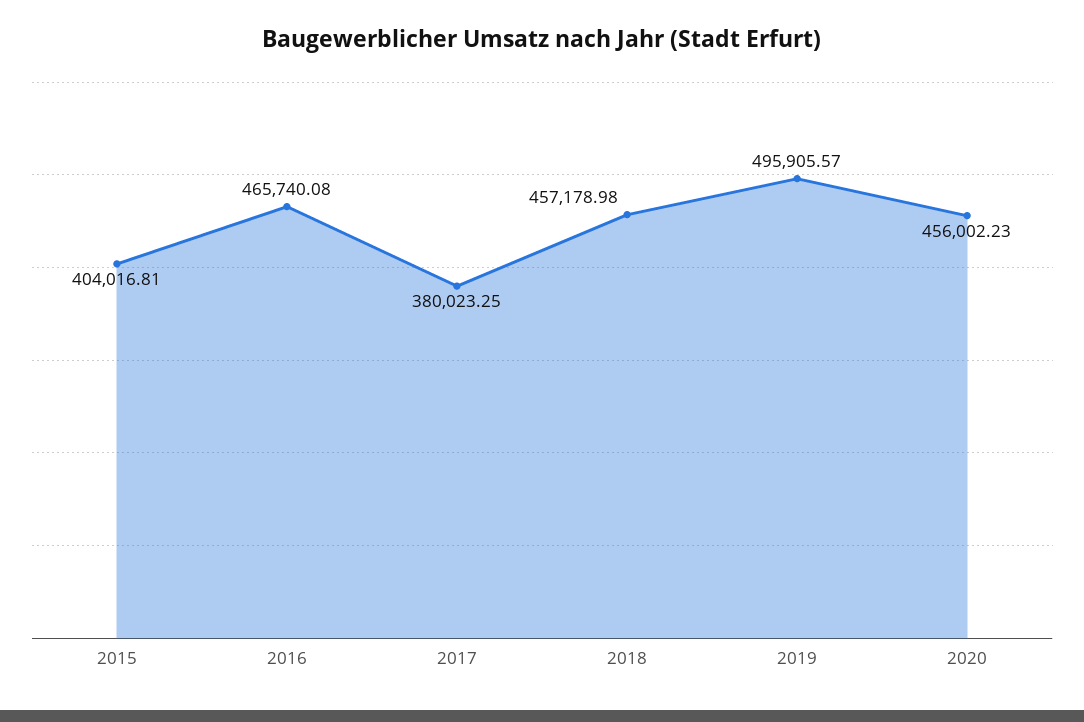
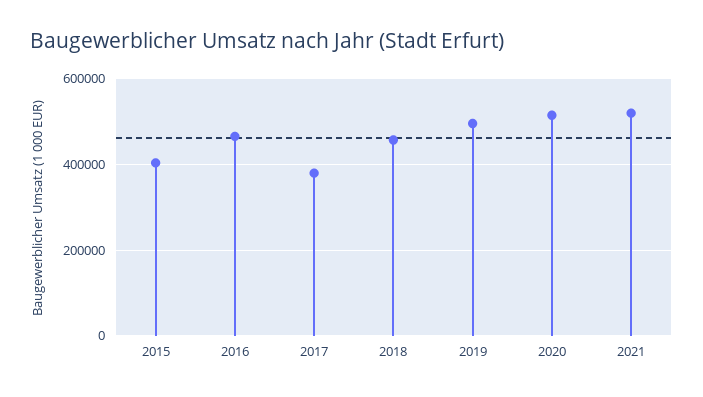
2020: 456002.23 -> 520000
2021: none -> 520000

